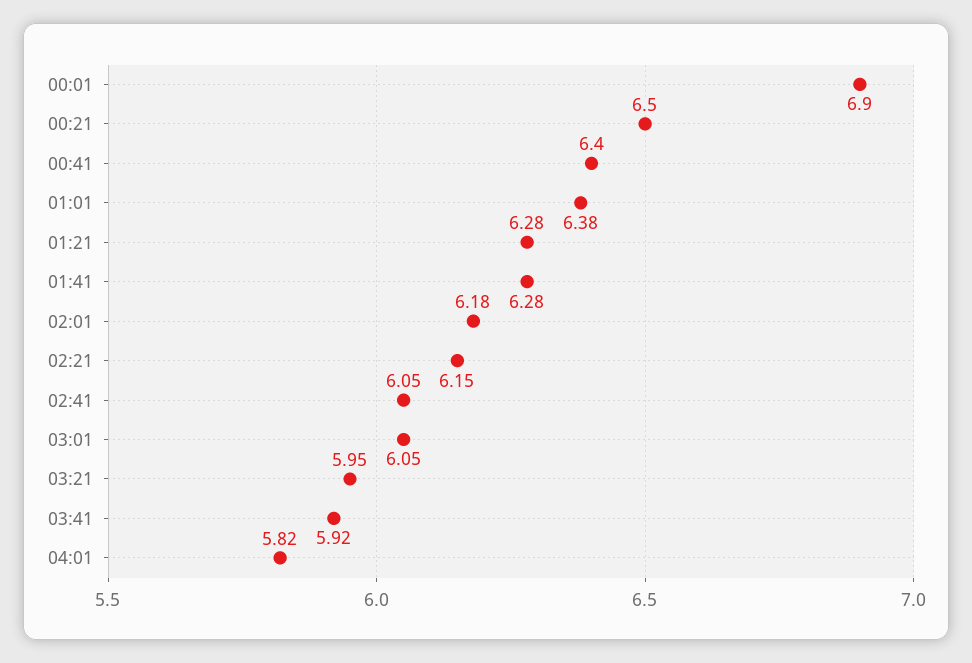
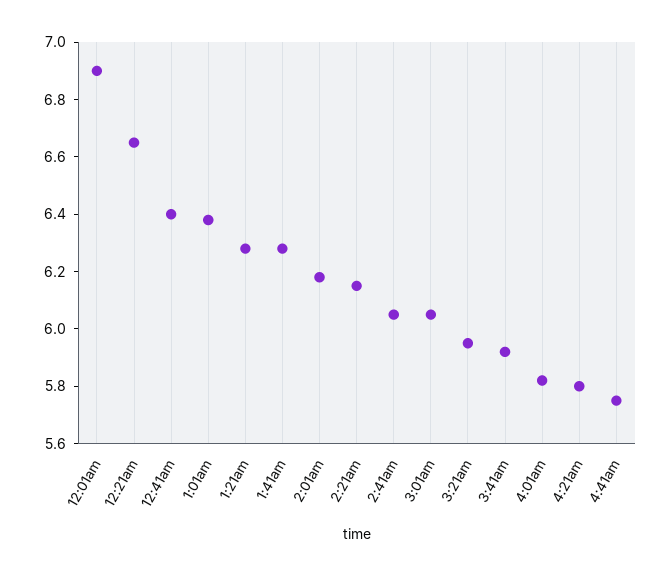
00:21: 6.5 -> 6.65
4:21am: none -> 5.8
4:41am: none -> 5.75

